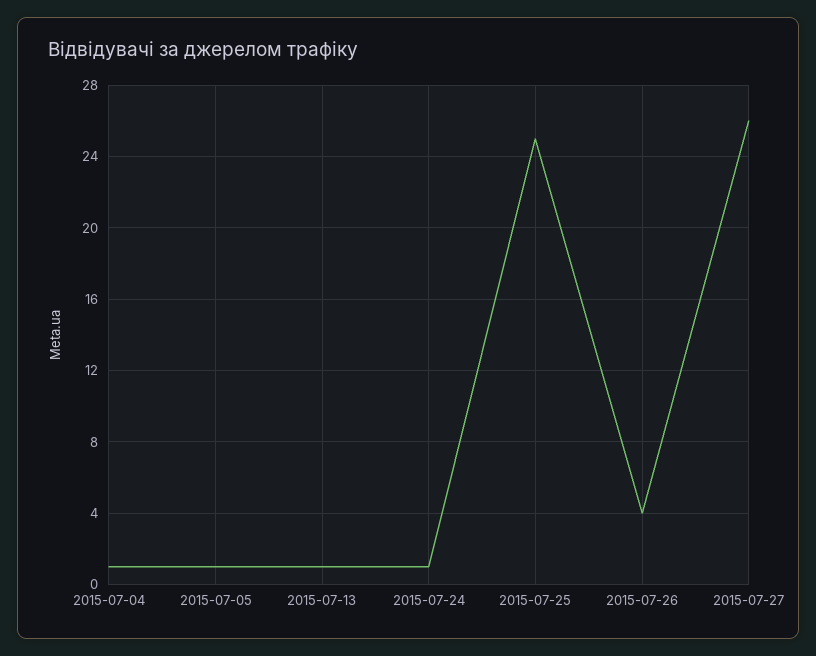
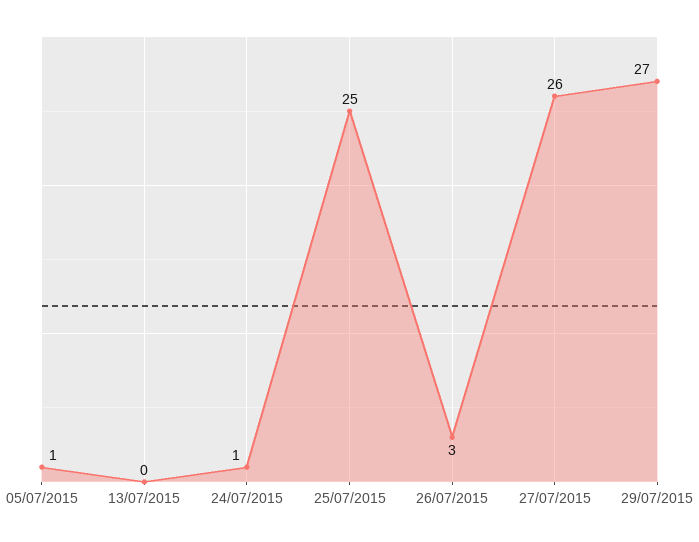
2015-07-04: 1 -> none
2015-07-13: 1 -> 0
2015-07-26: 4 -> 3
29/07/2015: none -> 27

